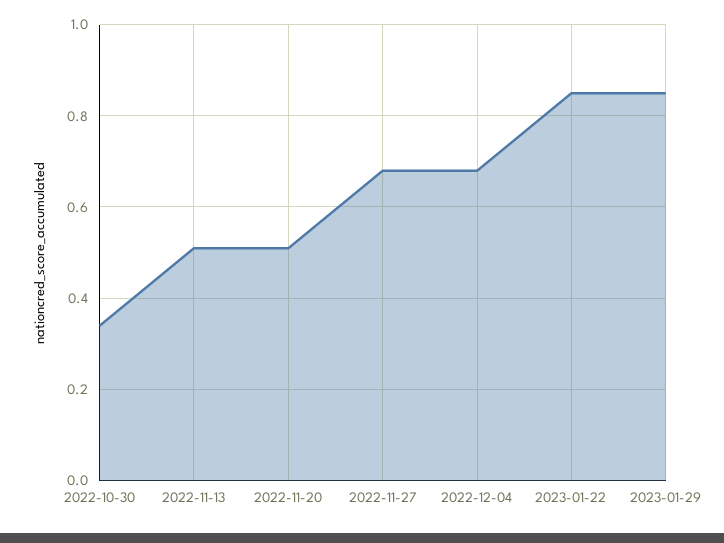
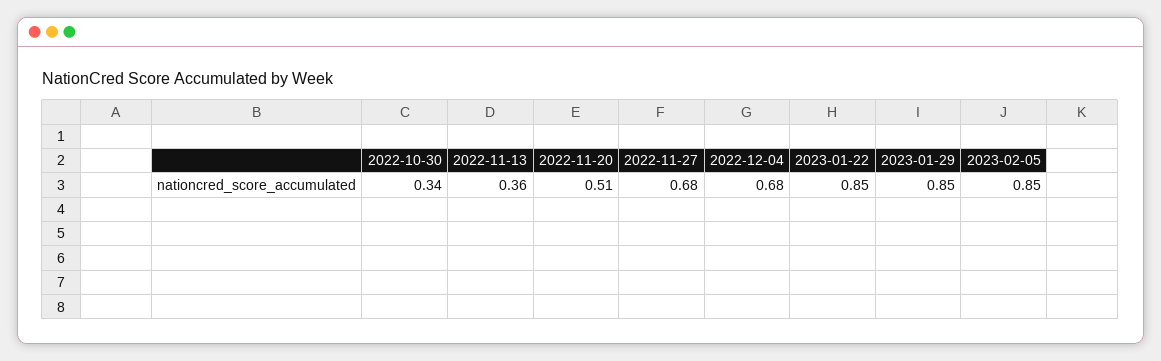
2022-11-13: 0.5 -> 0.36
2023-02-05: none -> 0.85

